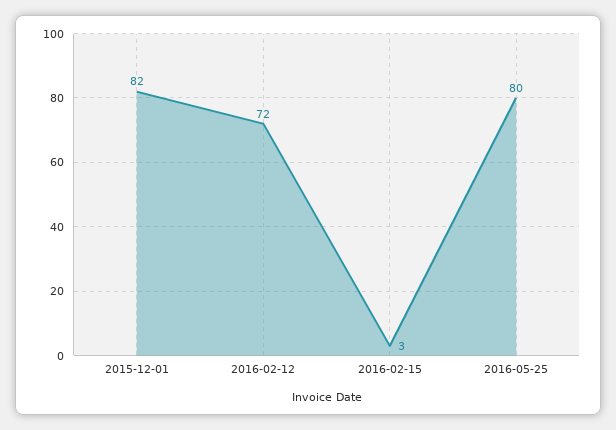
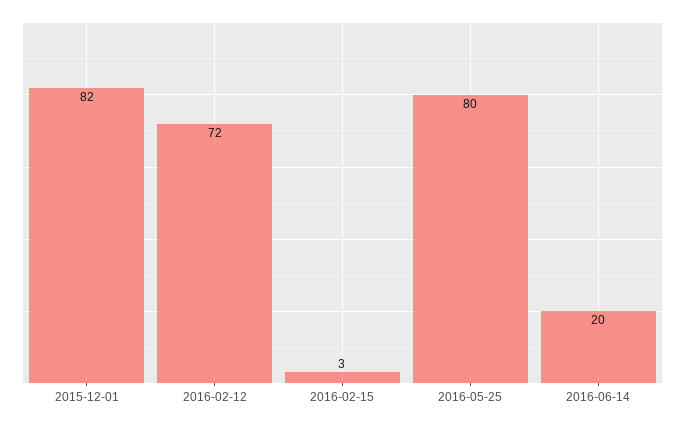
2016-06-14: none -> 20

